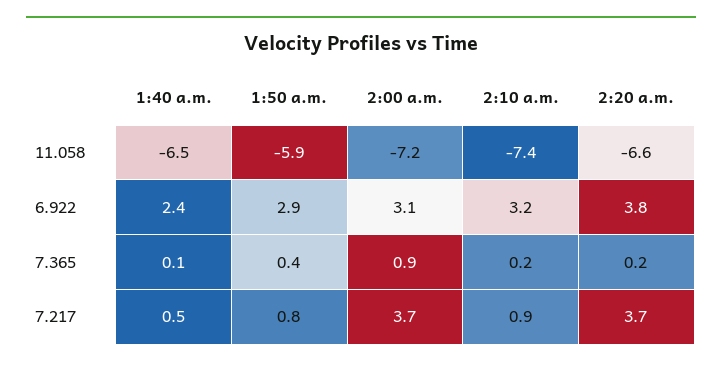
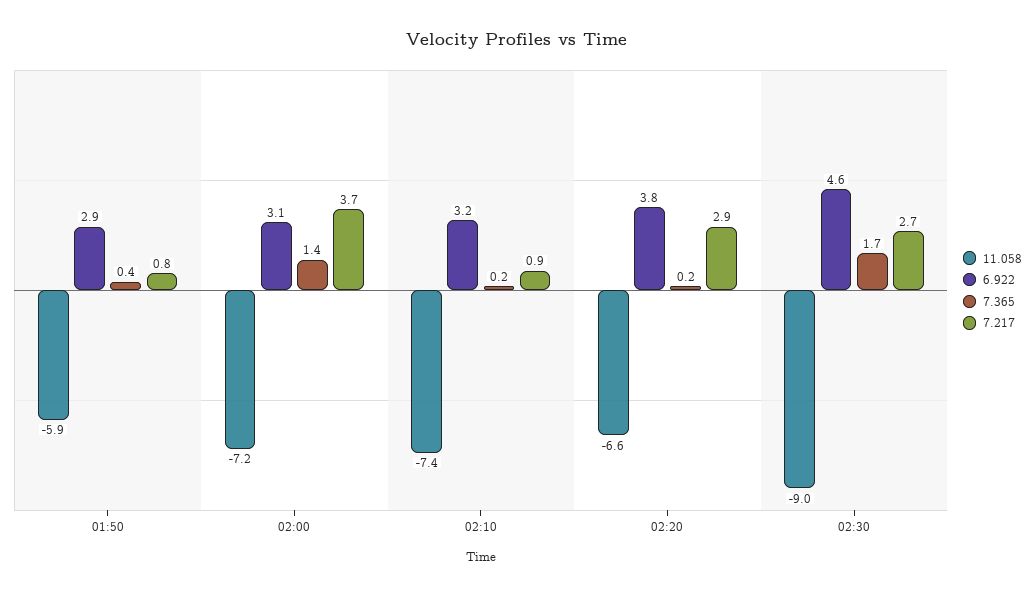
11.058, 1:40 a.m.: -6.5 -> none
6.922, 1:40 a.m.: 2.4 -> none
7.365, 1:40 a.m.: 0.1 -> none
7.365, 2:00 a.m.: 0.9 -> 1.4
7.217, 1:40 a.m.: 0.5 -> none
7.217, 2:20 a.m.: 3.7 -> 2.9
11.058, 02:30: none -> -9
6.922, 02:30: none -> 4.6
7.365, 02:30: none -> 1.7
7.217, 02:30: none -> 2.7

